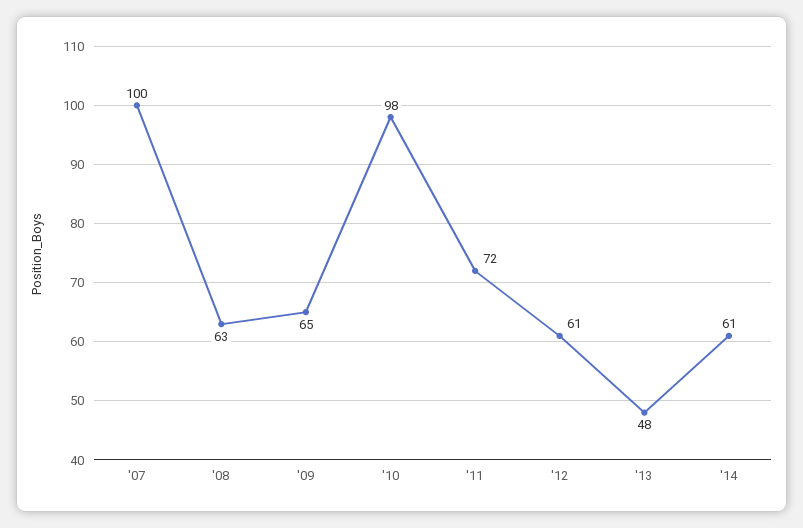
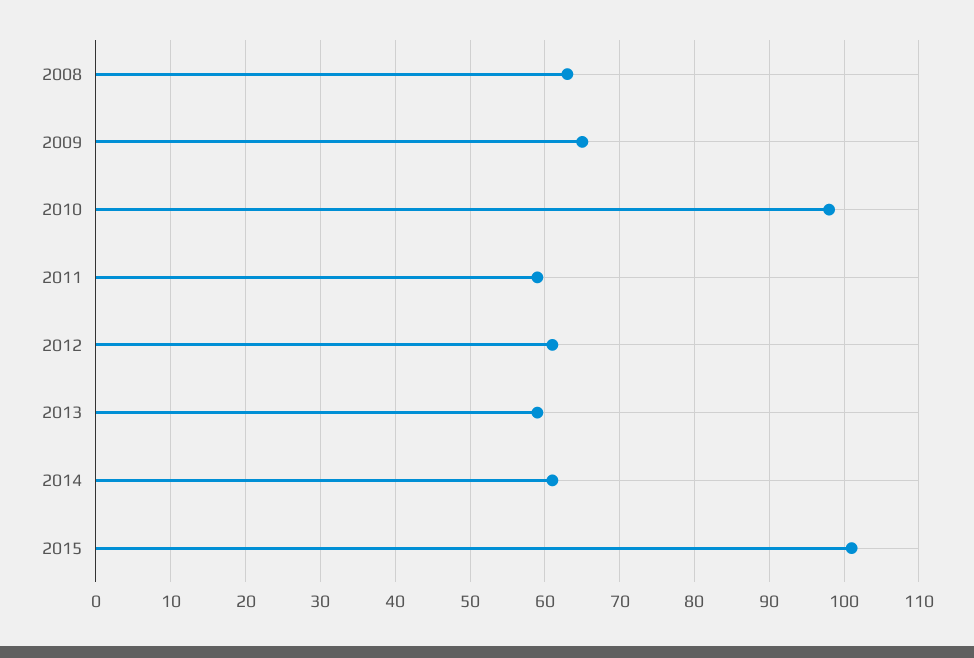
'07: 100 -> none
'11: 72 -> 59
'13: 48 -> 59
2015: none -> 101

